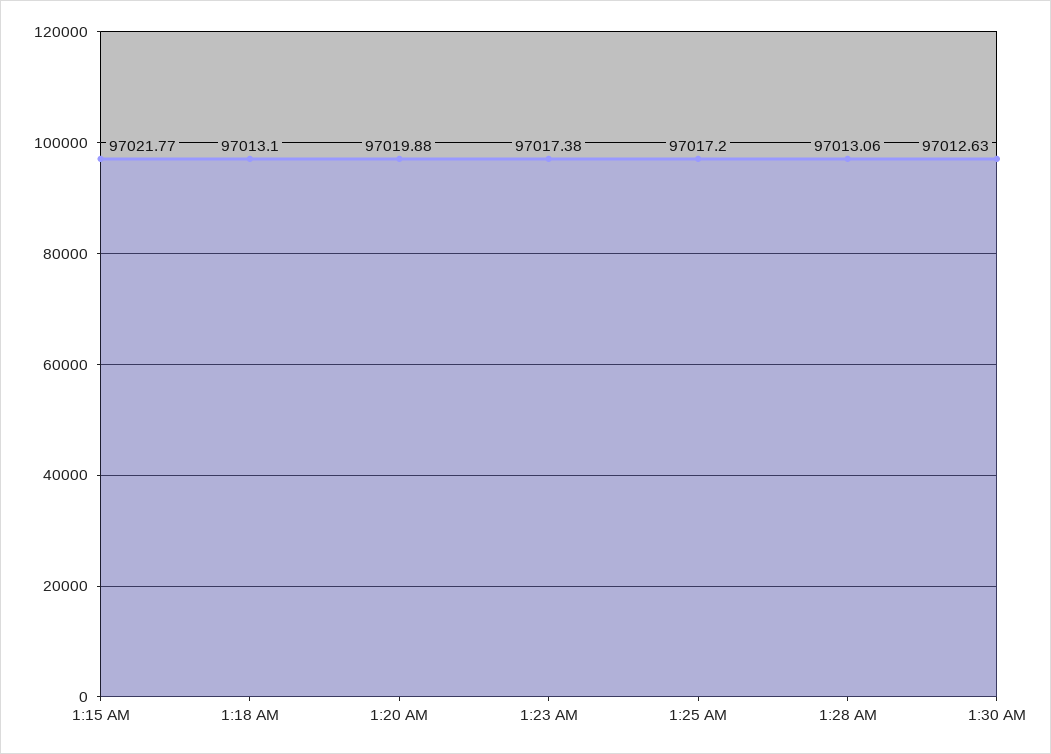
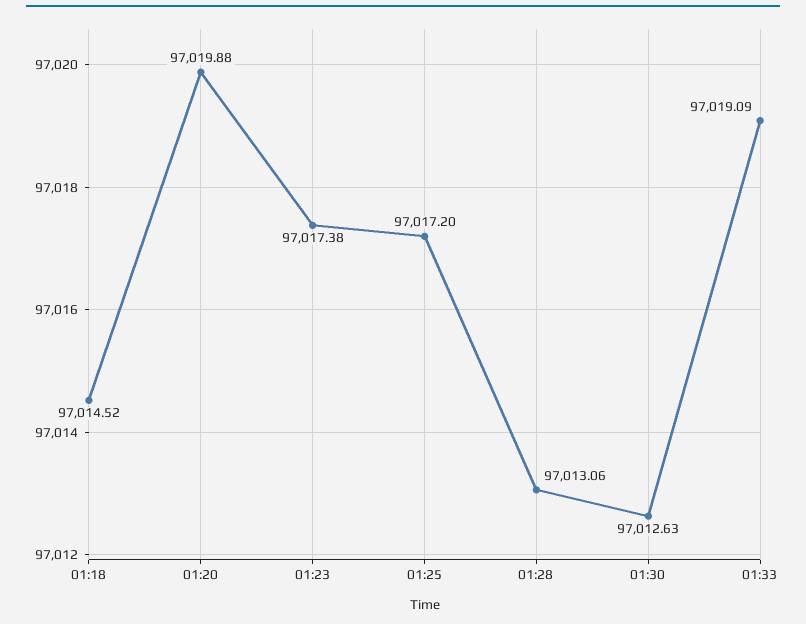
1:15 AM: 97021.77 -> none
1:18 AM: 97013.1 -> 97014.52
01:33: none -> 97019.09

